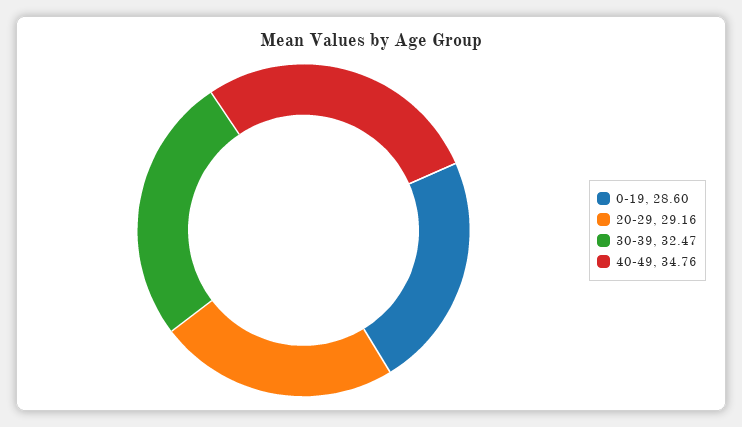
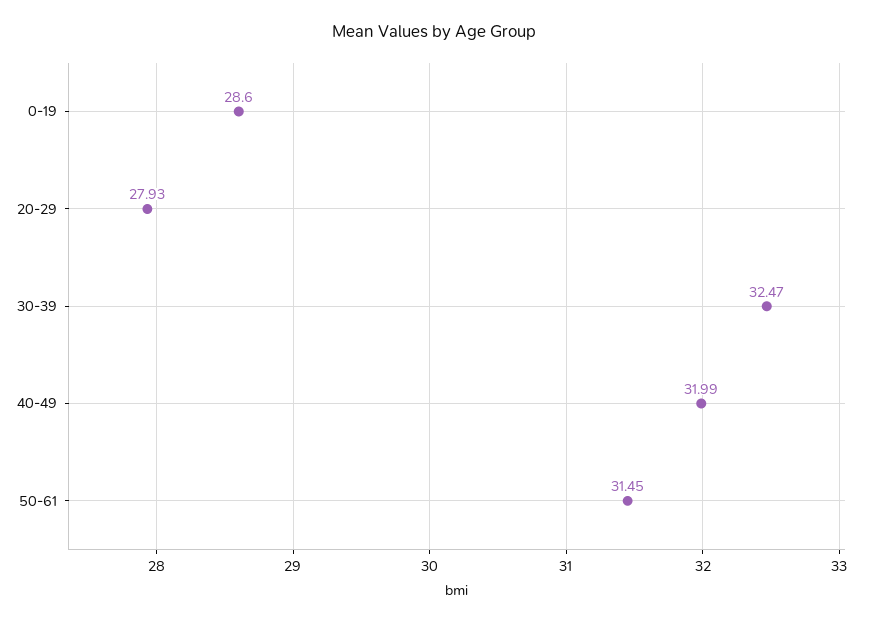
20-29: 29.16 -> 27.93
40-49: 34.76 -> 31.99
50-61: none -> 31.45

